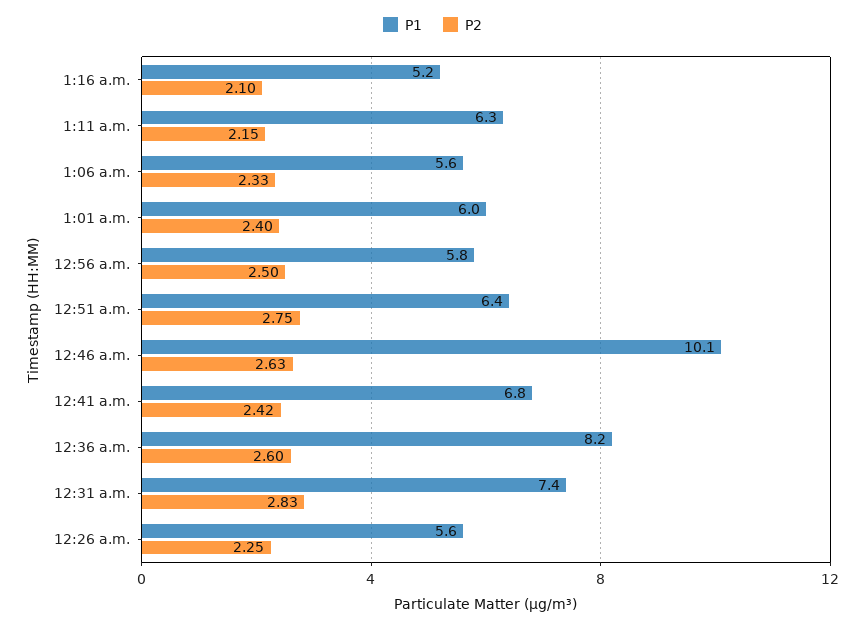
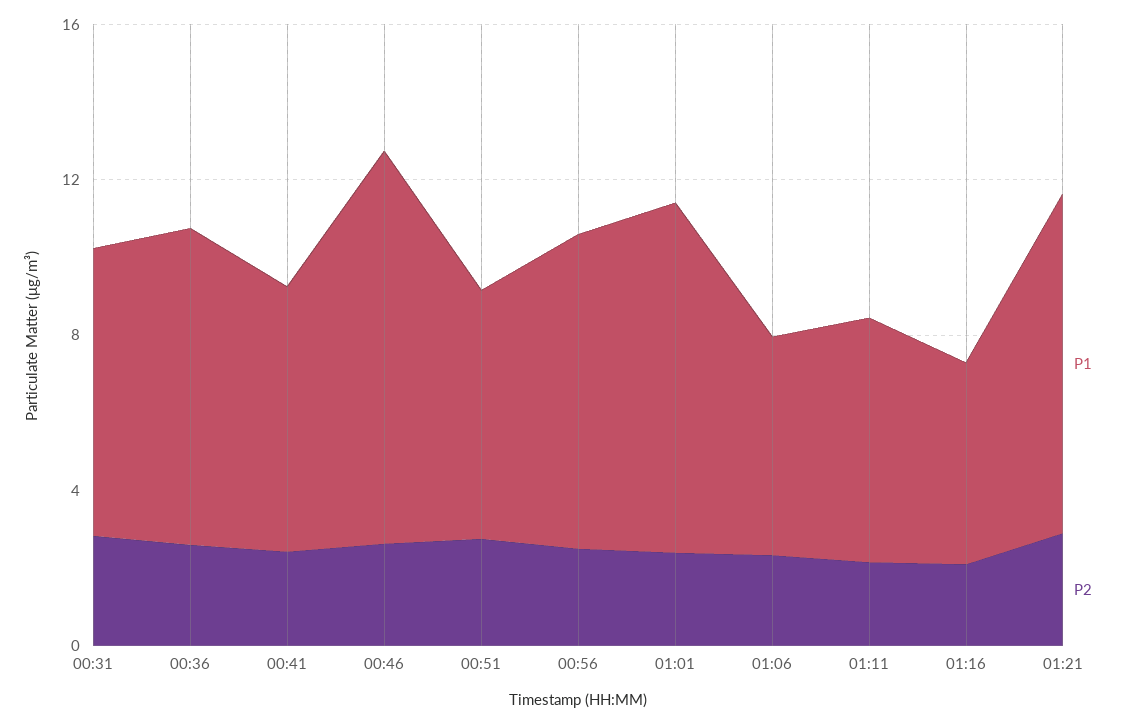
P1, 1:01 a.m.: 6 -> 9
P1, 12:56 a.m.: 5.8 -> 8
P1, 12:26 a.m.: 5.6 -> none
P2, 12:26 a.m.: 2.25 -> none
P1, 01:21: none -> 9
P2, 01:21: none -> 3

